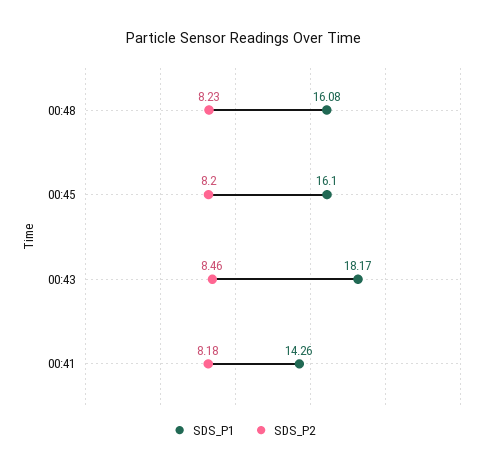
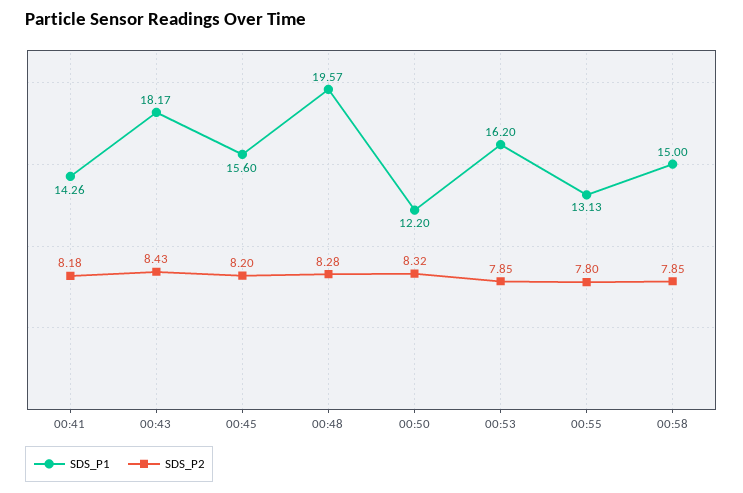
SDS_P1, 00:48: 16.08 -> 19.57
SDS_P2, 00:48: 8.23 -> 8.28
SDS_P1, 00:45: 16.1 -> 15.6
SDS_P2, 00:43: 8.46 -> 8.43
SDS_P1, 00:50: none -> 12.2
SDS_P2, 00:50: none -> 8.32
SDS_P1, 00:53: none -> 16.2
SDS_P2, 00:53: none -> 7.85
SDS_P1, 00:55: none -> 13.13
SDS_P2, 00:55: none -> 7.8
SDS_P1, 00:58: none -> 15
SDS_P2, 00:58: none -> 7.85

